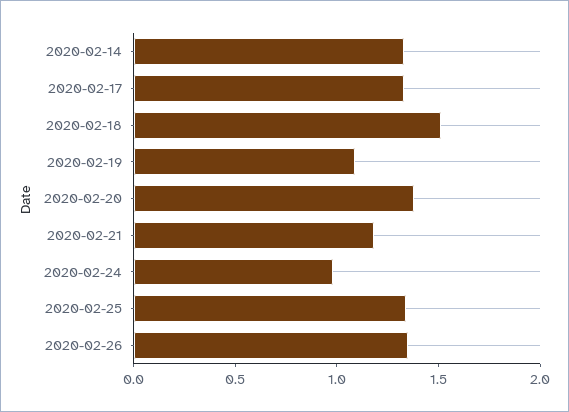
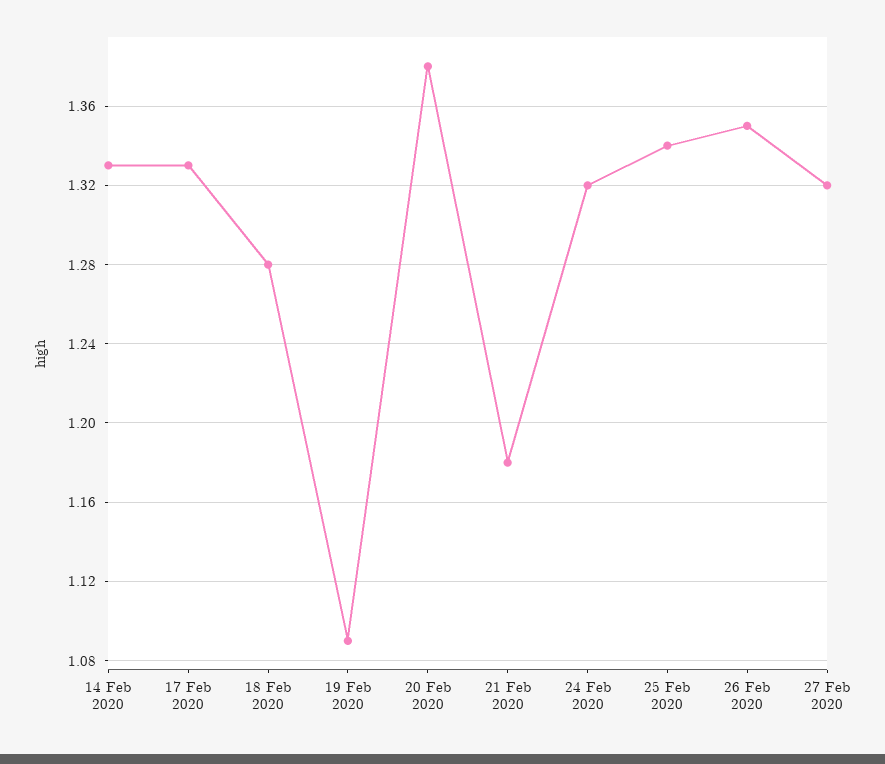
2020-02-18: 1.5 -> 1.28
2020-02-24: 1 -> 1.32
27 Feb 2020: none -> 1.32

